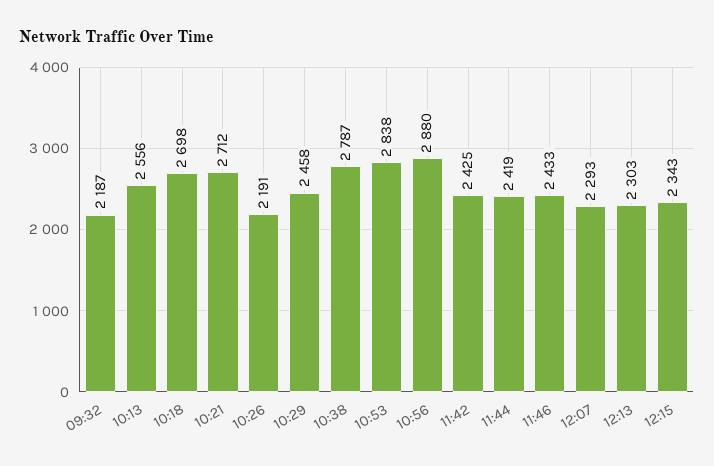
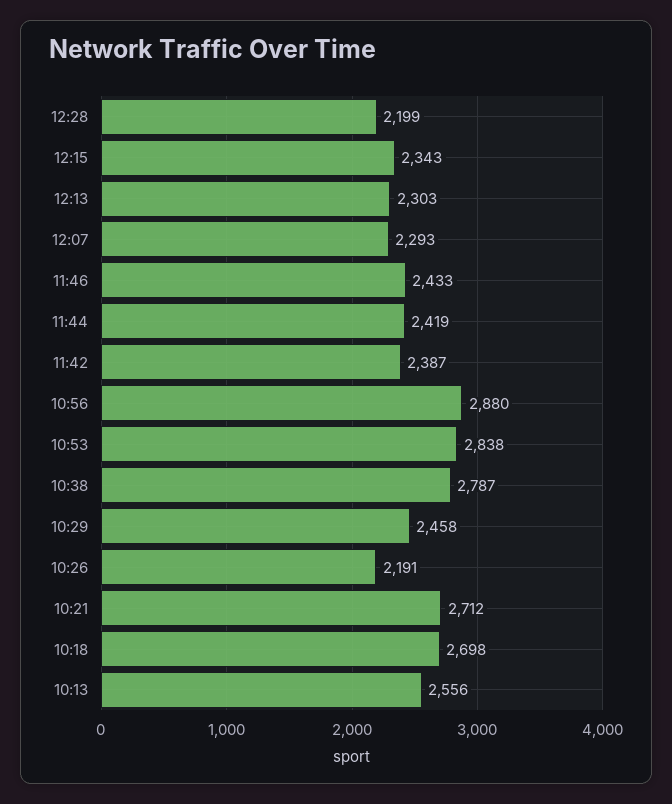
09:32: 2187 -> none
11:42: 2425 -> 2387
12:28: none -> 2199

